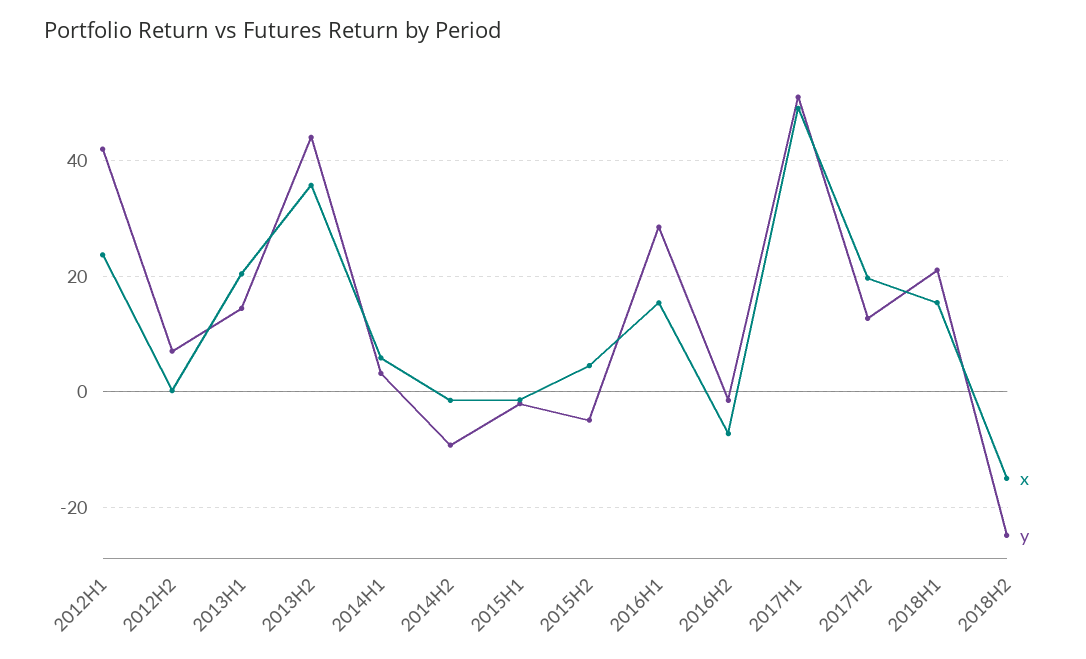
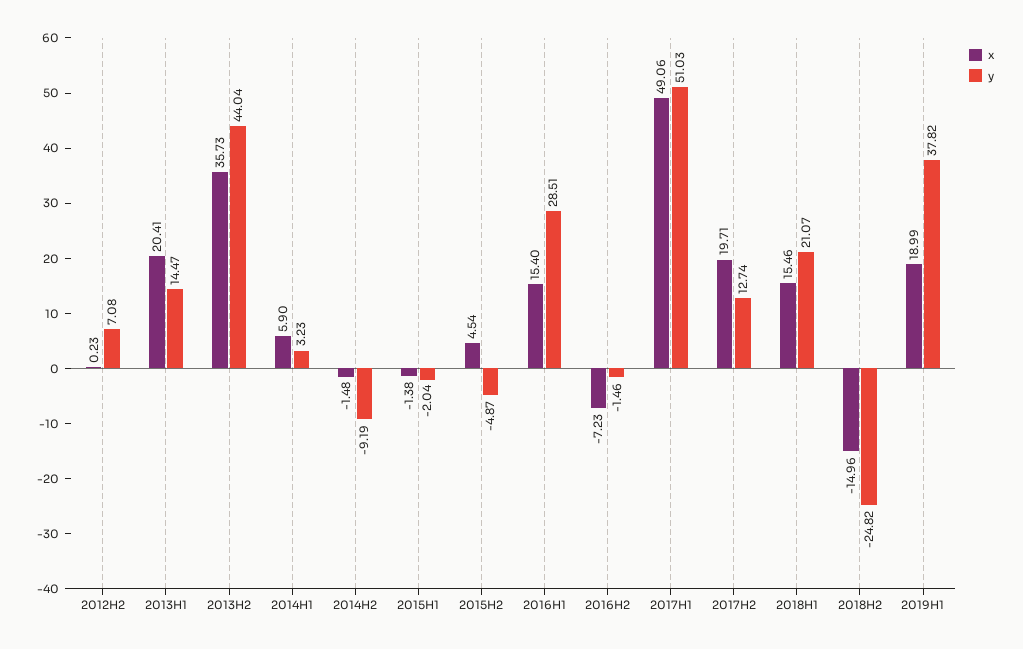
x, 2012H1: 24 -> none
y, 2012H1: 42 -> none
x, 2019H1: none -> 18.99
y, 2019H1: none -> 37.82

